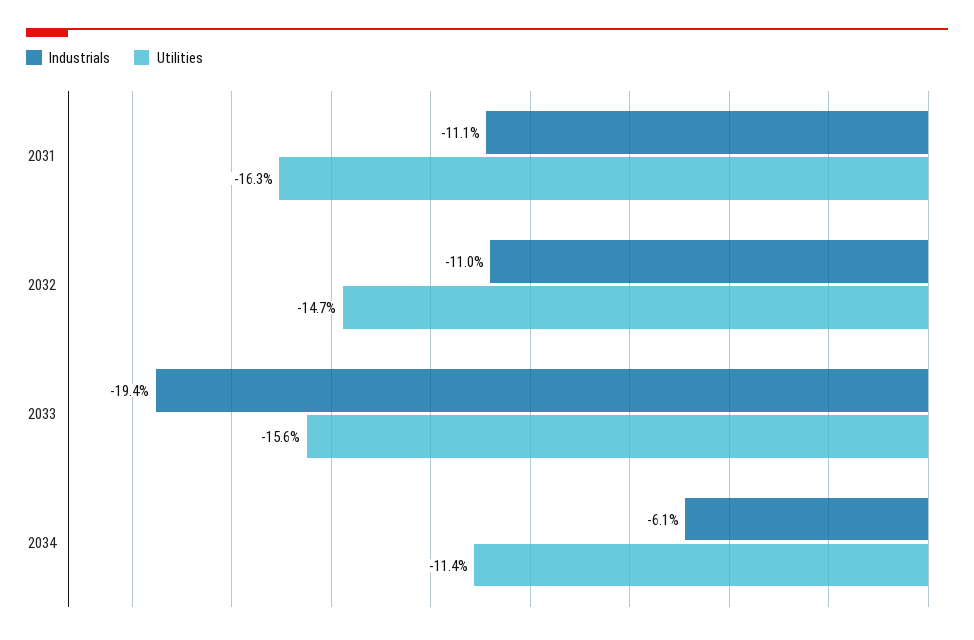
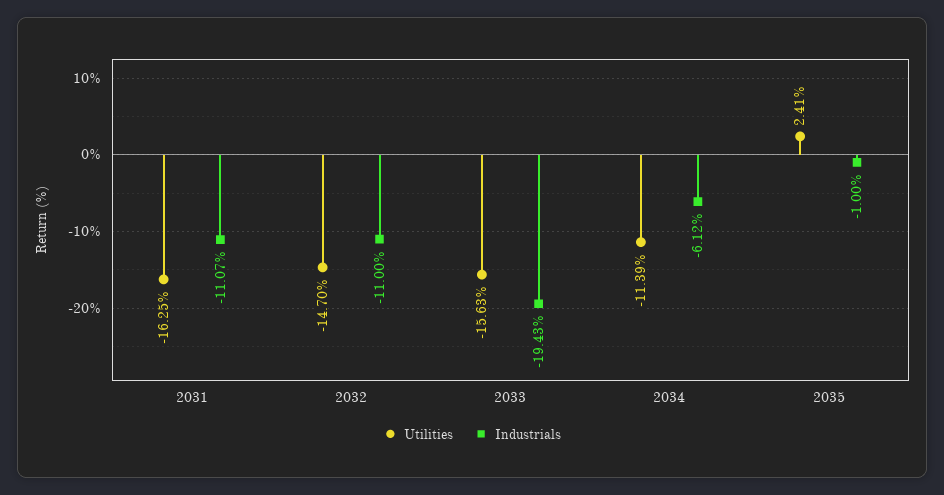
Utilities, 2035: none -> 2.41
Industrials, 2035: none -> -1

